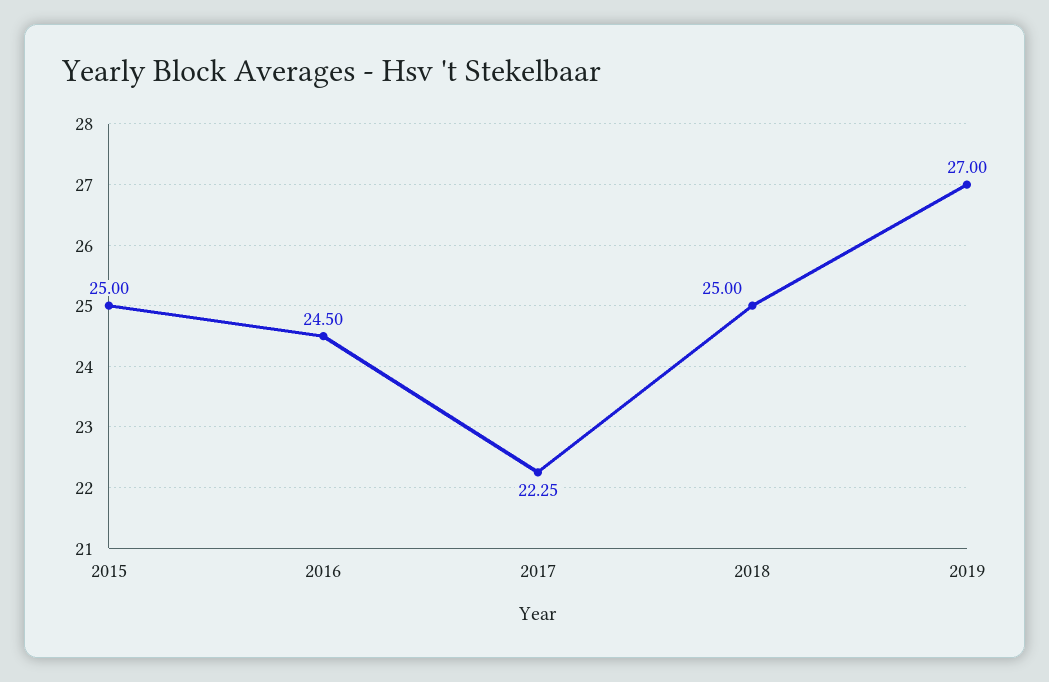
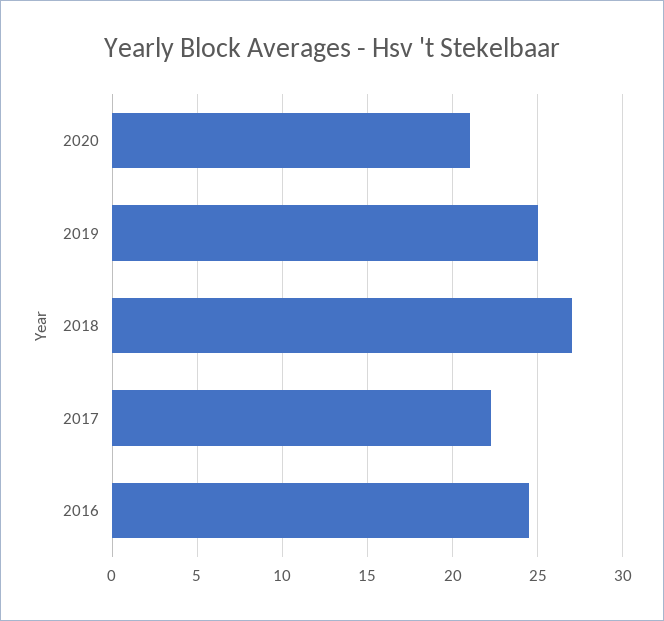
2015: 25 -> none
2018: 25 -> 27
2019: 27 -> 25
2020: none -> 21

